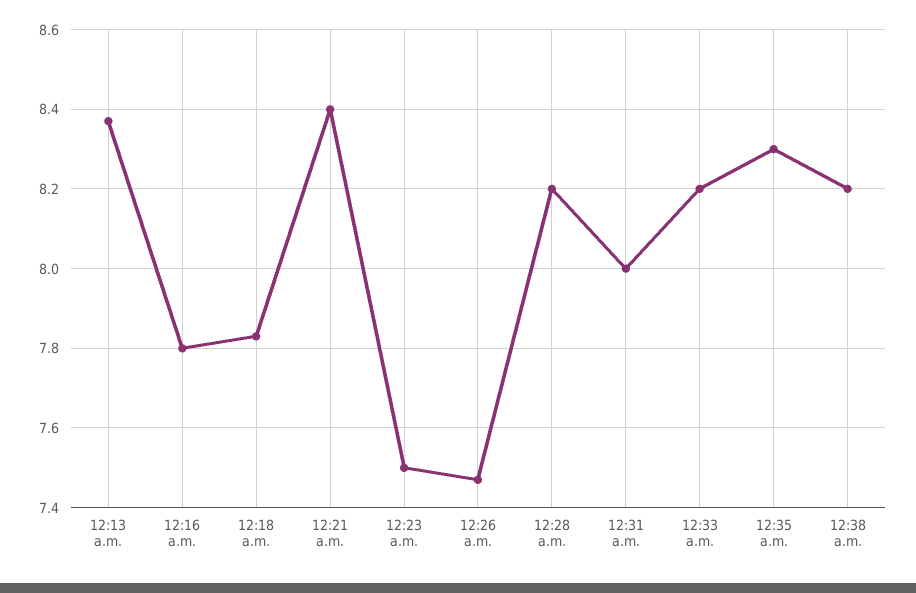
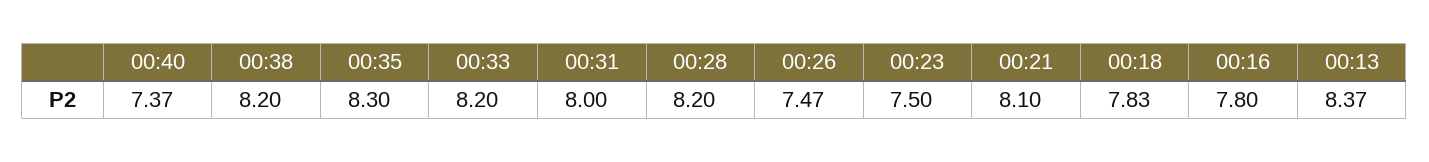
12:21 a.m.: 8.4 -> 8.1
00:40: none -> 7.37

